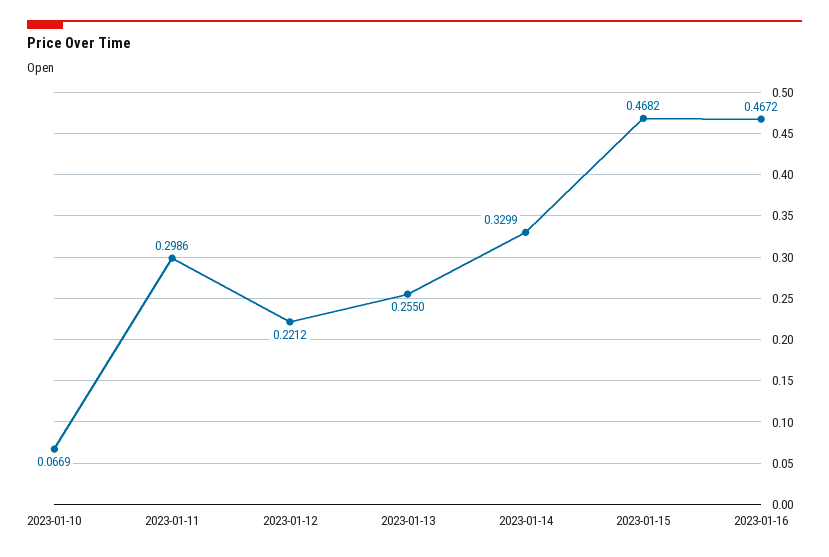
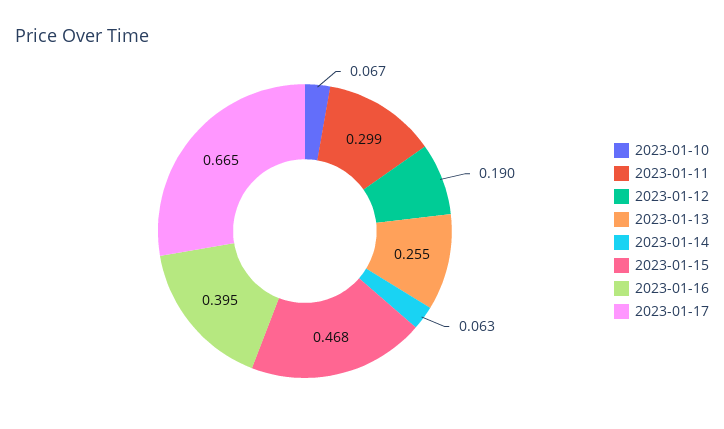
2023-01-12: 0.2212 -> 0.19
2023-01-14: 0.3299 -> 0.063
2023-01-16: 0.4672 -> 0.395
2023-01-17: none -> 0.665

